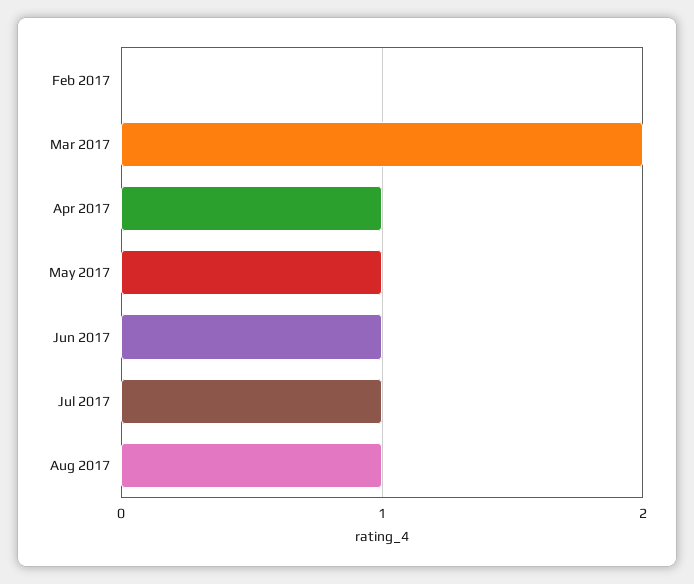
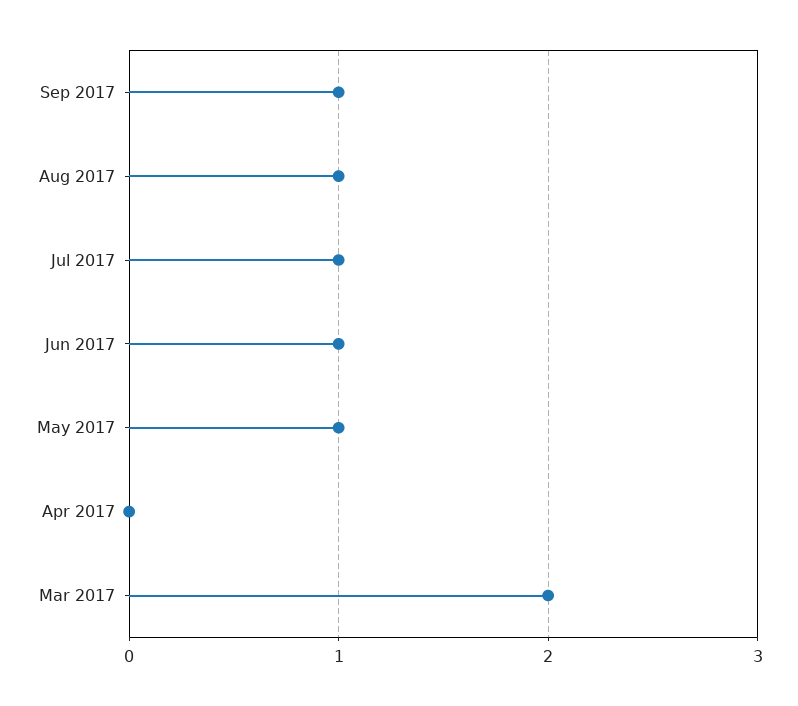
Feb 2017: 0 -> none
Apr 2017: 1 -> 0
Sep 2017: none -> 1

